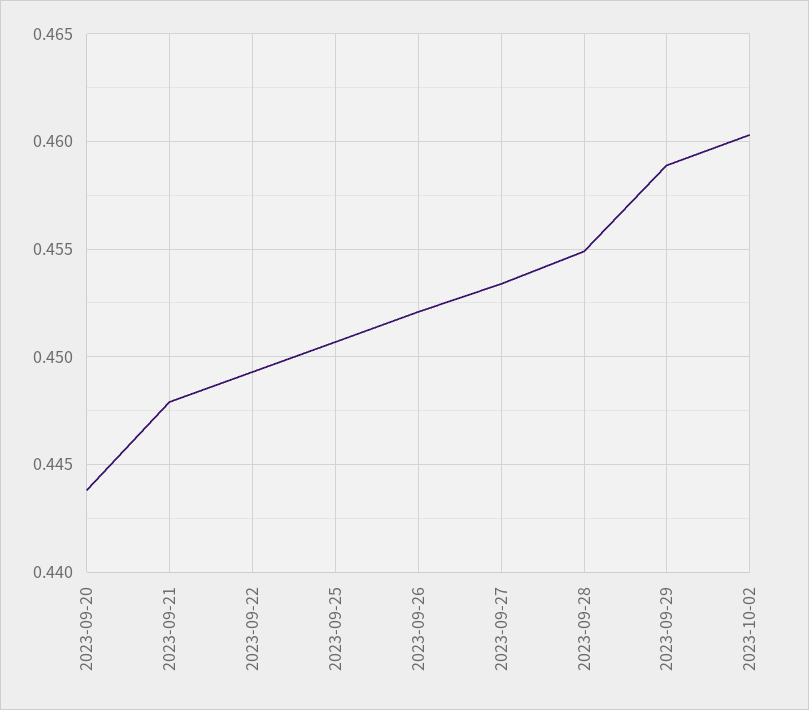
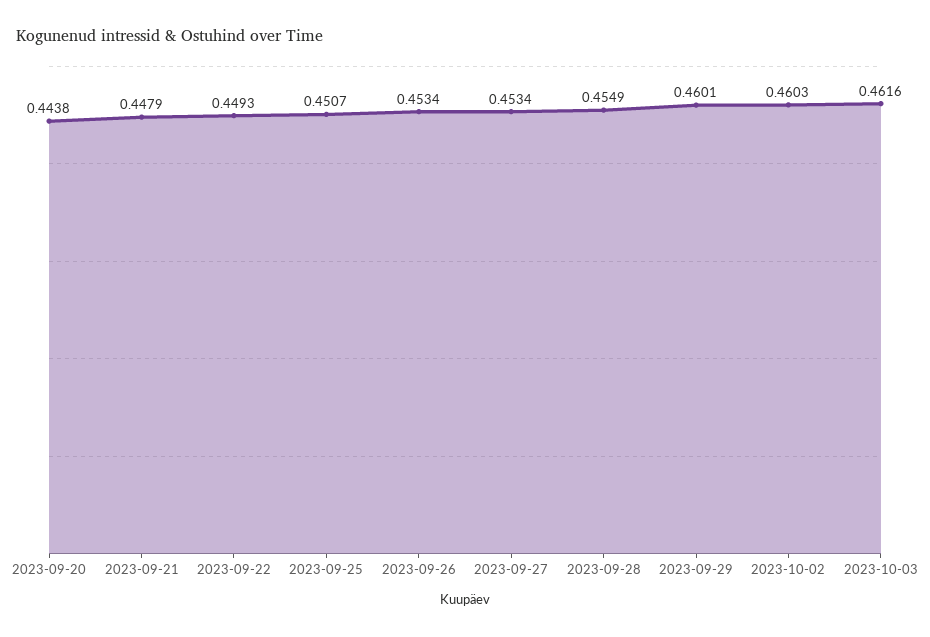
2023-09-26: 0.452 -> 0.4534
2023-09-29: 0.459 -> 0.4601
2023-10-03: none -> 0.4616

